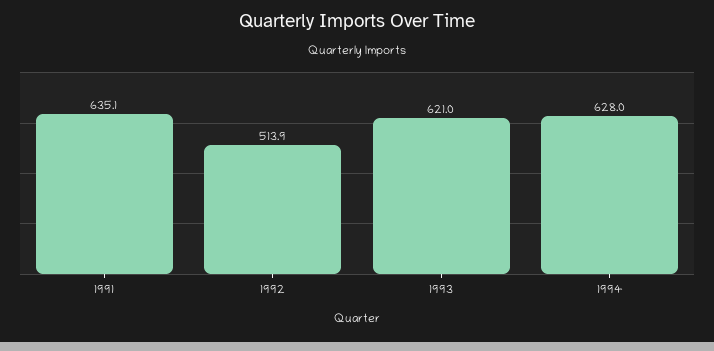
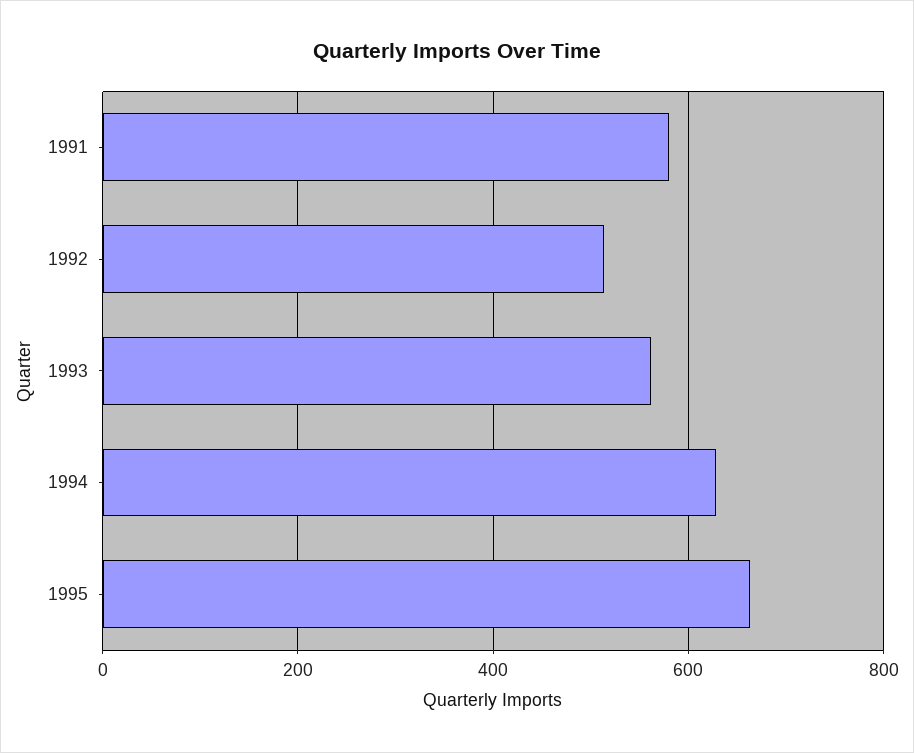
1991: 635.1 -> 580
1993: 621 -> 560
1995: none -> 660

